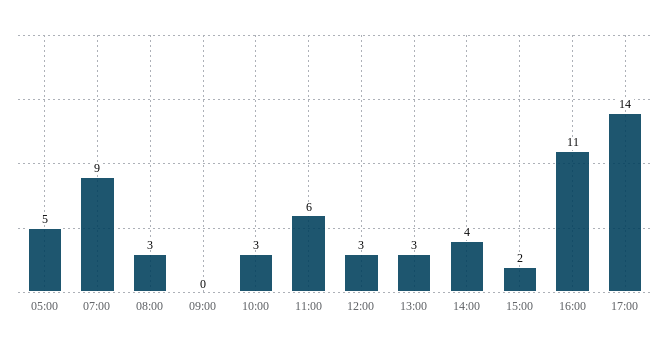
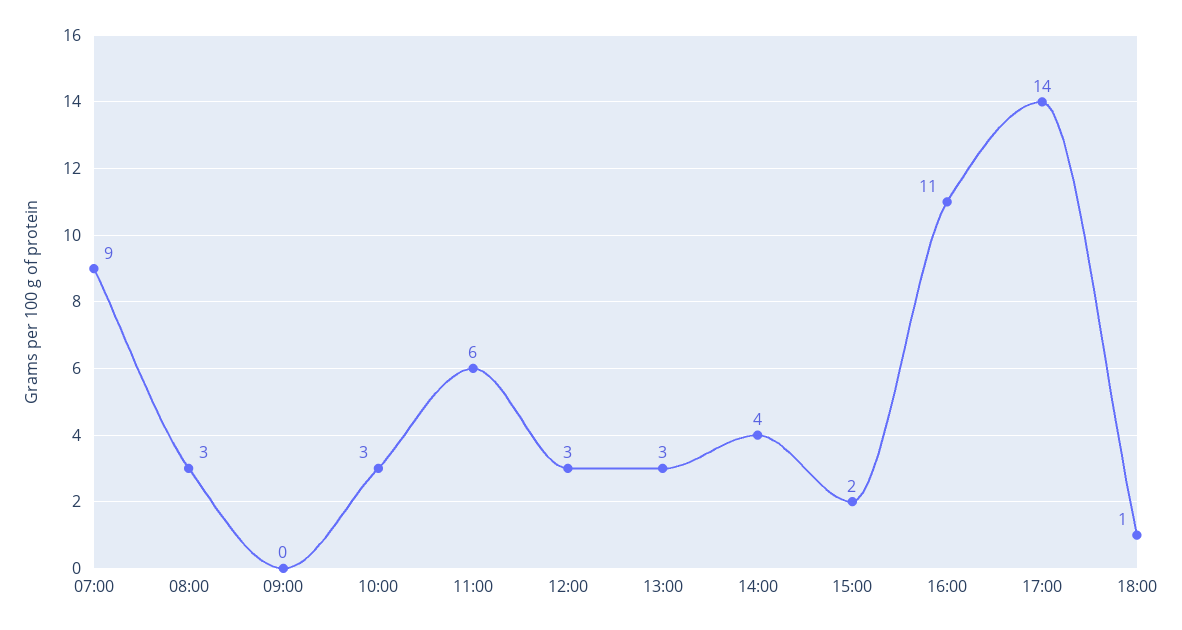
05:00: 5 -> none
18:00: none -> 1

